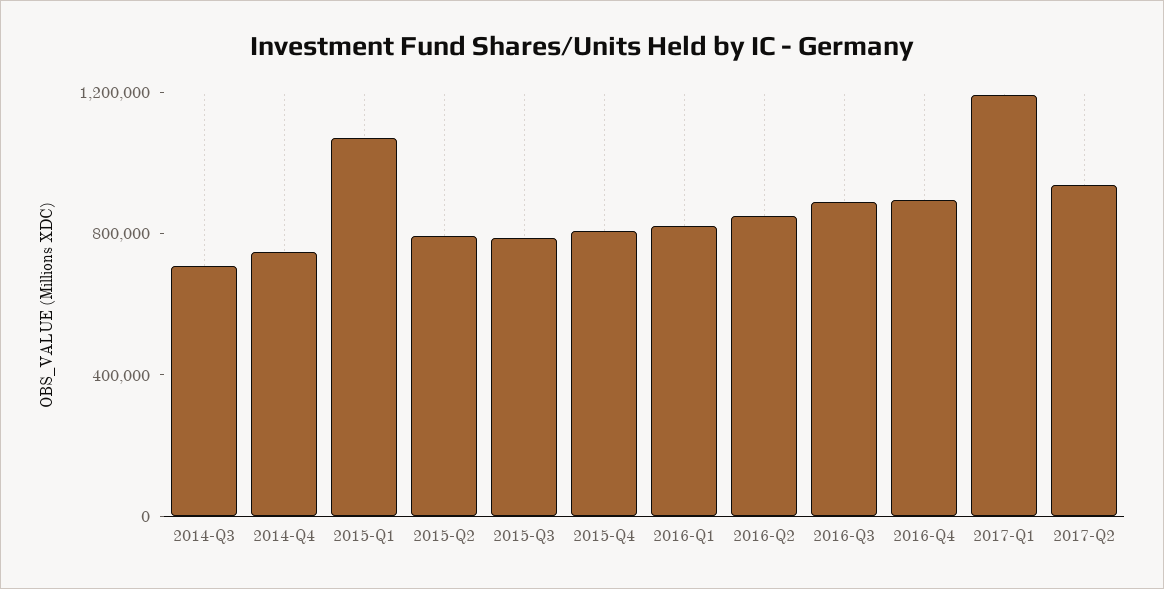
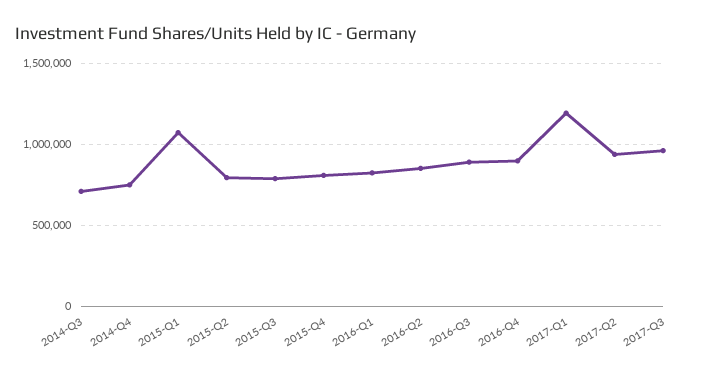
2017-Q3: none -> 950000

